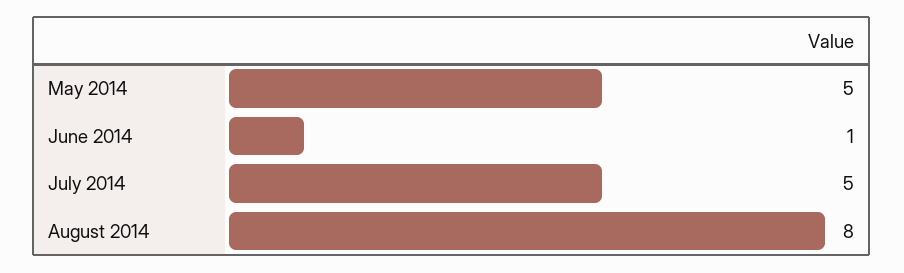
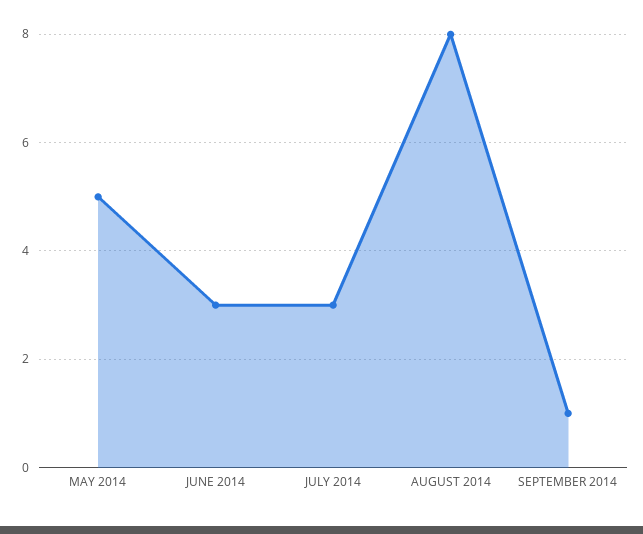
June 2014: 1 -> 3
July 2014: 5 -> 3
SEPTEMBER 2014: none -> 1

